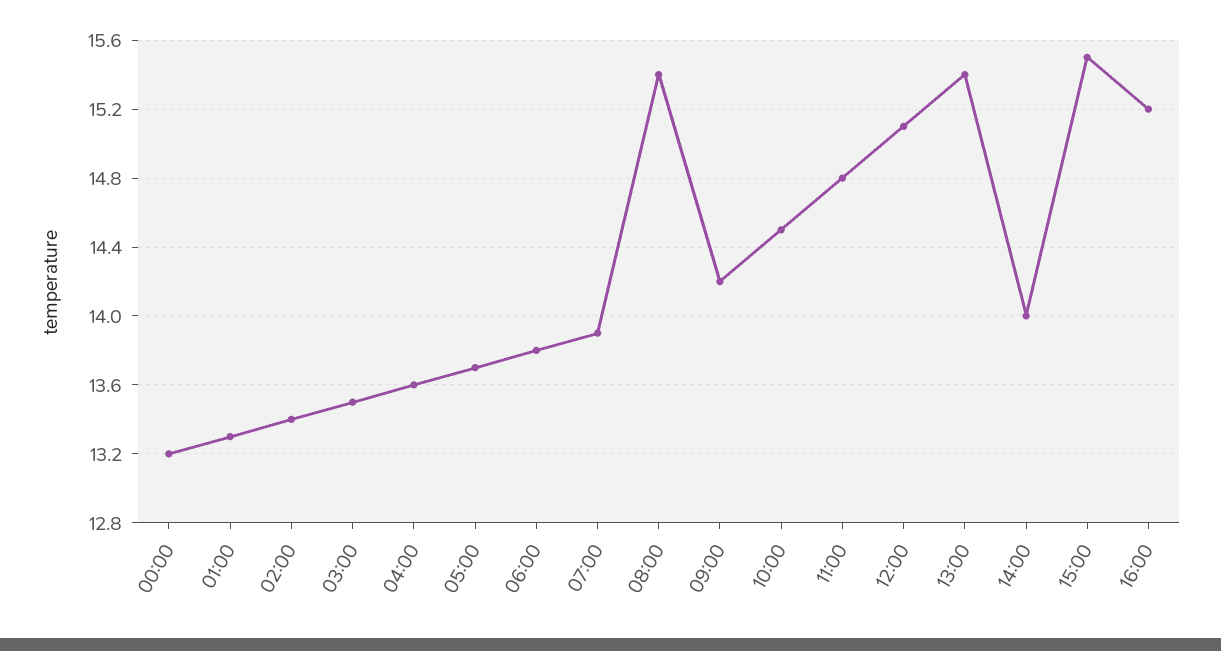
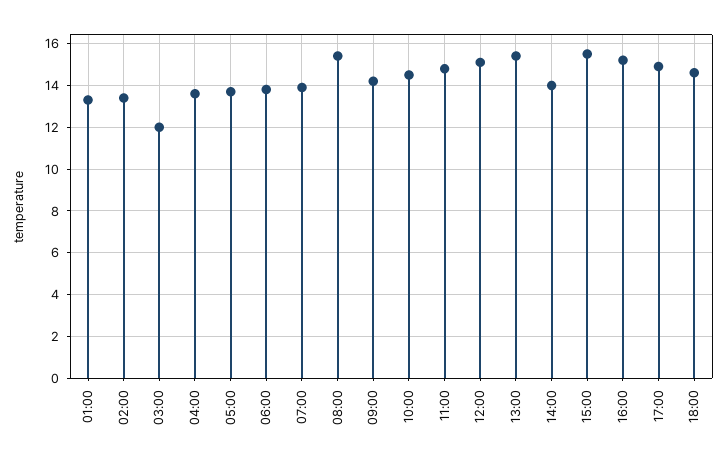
00:00: 13.2 -> none
03:00: 13.5 -> 12
17:00: none -> 15
18:00: none -> 14.5

